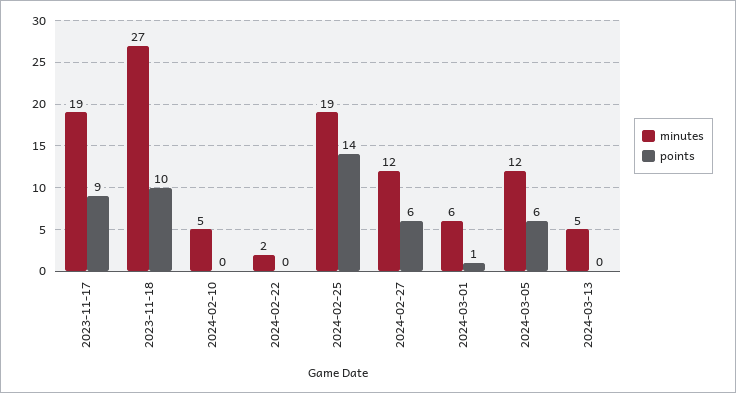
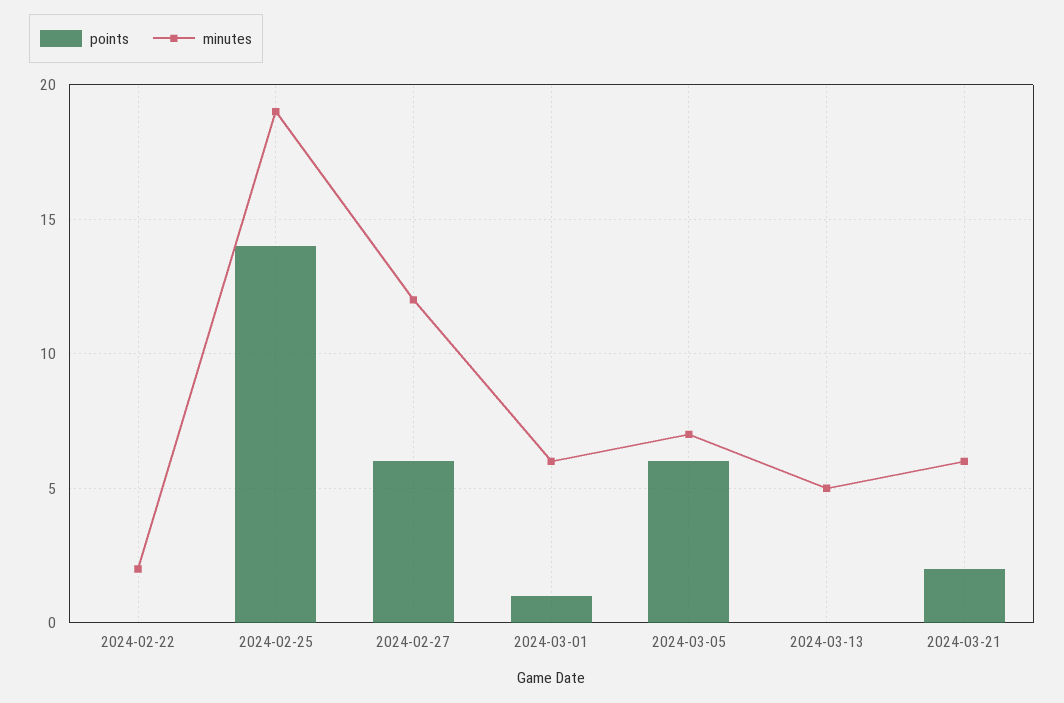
minutes, 2023-11-17: 19 -> none
points, 2023-11-17: 9 -> none
minutes, 2023-11-18: 27 -> none
points, 2023-11-18: 10 -> none
minutes, 2024-02-10: 5 -> none
points, 2024-02-10: 0 -> none
minutes, 2024-03-05: 12 -> 7
points, 2024-03-21: none -> 2
minutes, 2024-03-21: none -> 6

